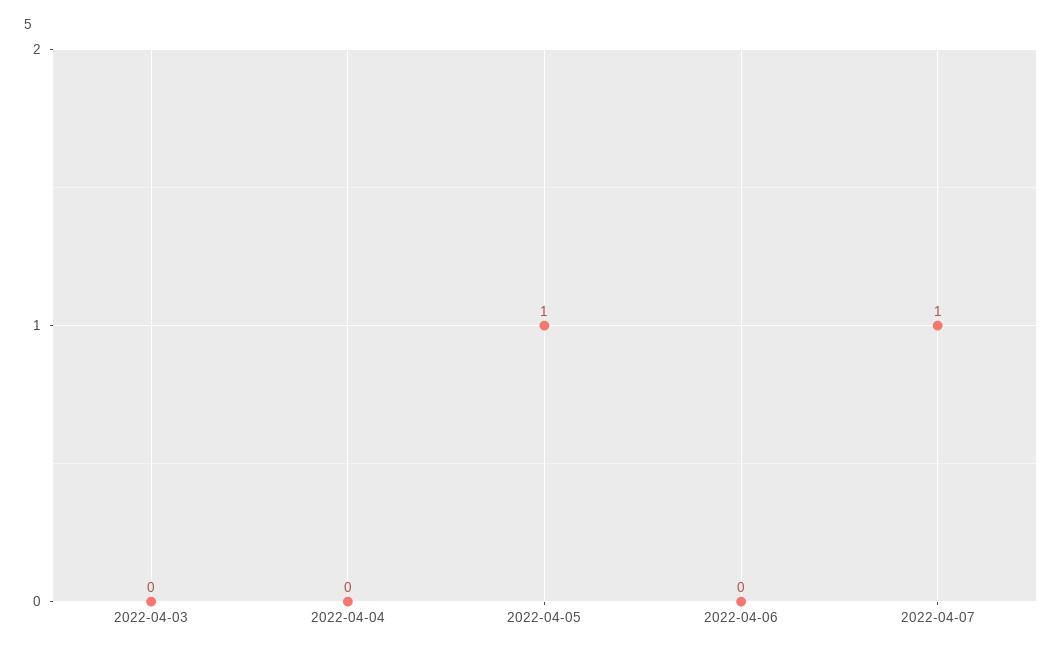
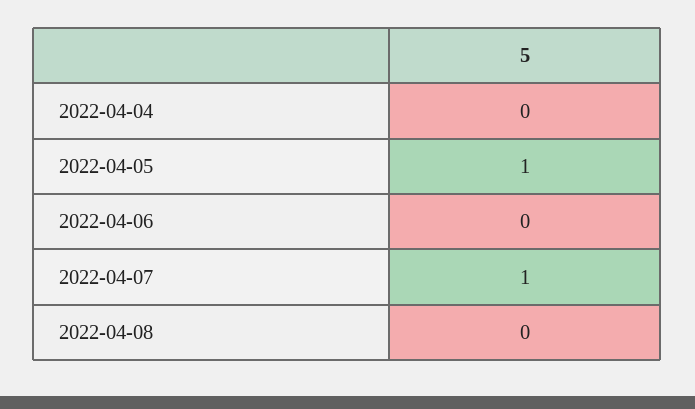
2022-04-03: 0 -> none
2022-04-08: none -> 0

